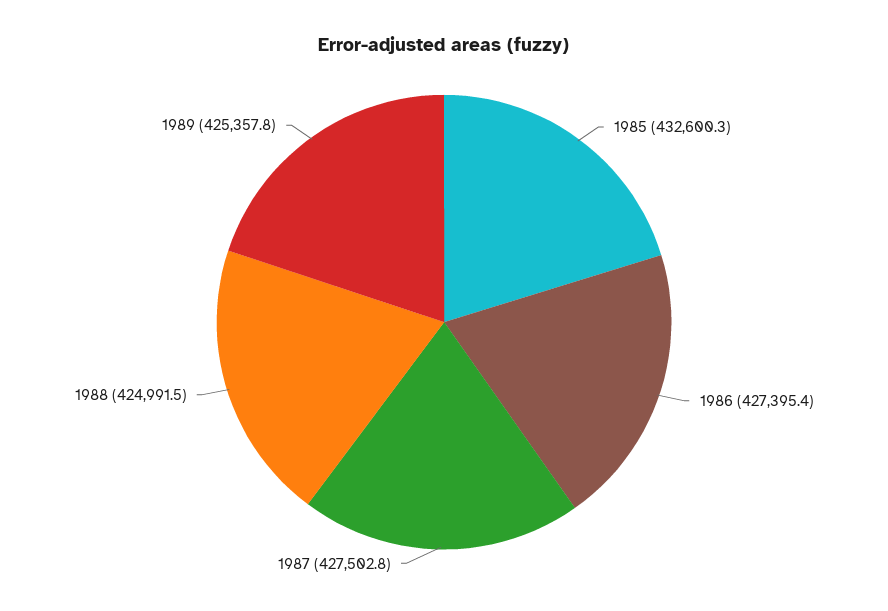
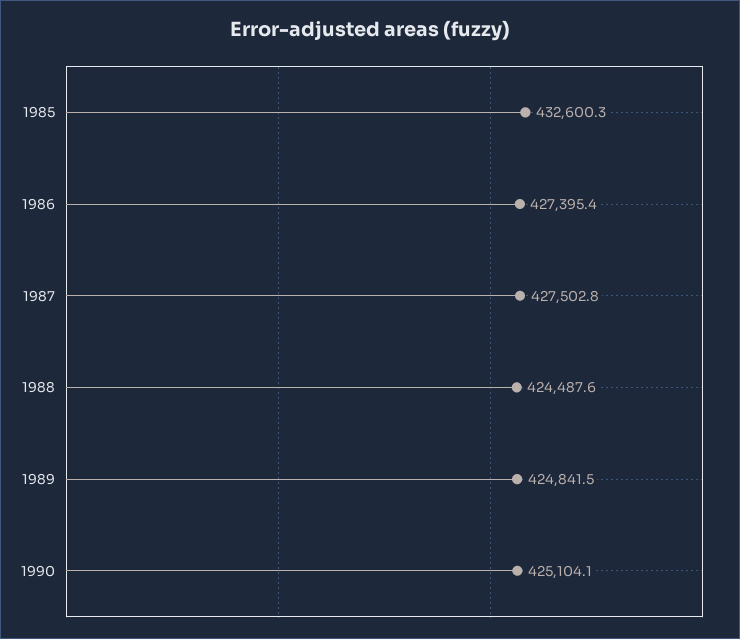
1988: 424991.5 -> 424487.6
1989: 425357.8 -> 424841.5
1990: none -> 425104.1

